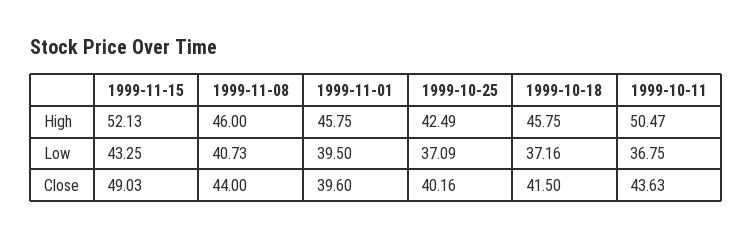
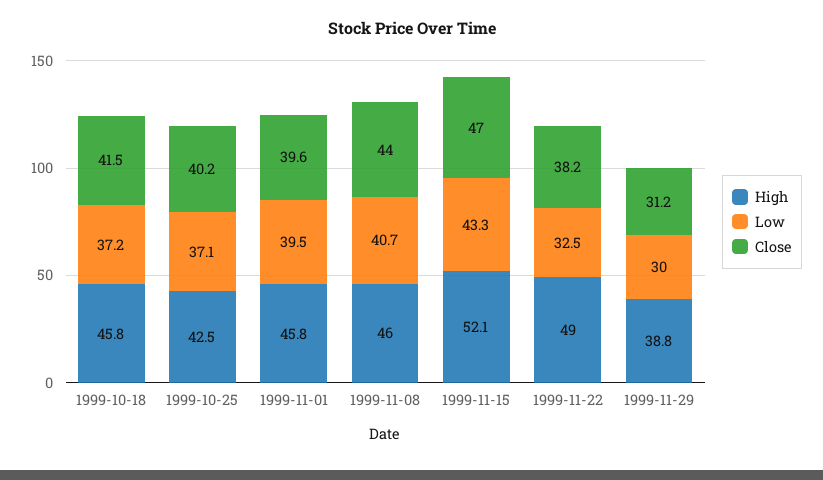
High, 1999-10-11: 50.47 -> none
Low, 1999-10-11: 36.75 -> none
Close, 1999-11-15: 49.03 -> 47
Close, 1999-10-11: 43.63 -> none
High, 1999-11-22: none -> 49
Low, 1999-11-22: none -> 32.5
Close, 1999-11-22: none -> 38.2
High, 1999-11-29: none -> 38.8
Low, 1999-11-29: none -> 30
Close, 1999-11-29: none -> 31.2

